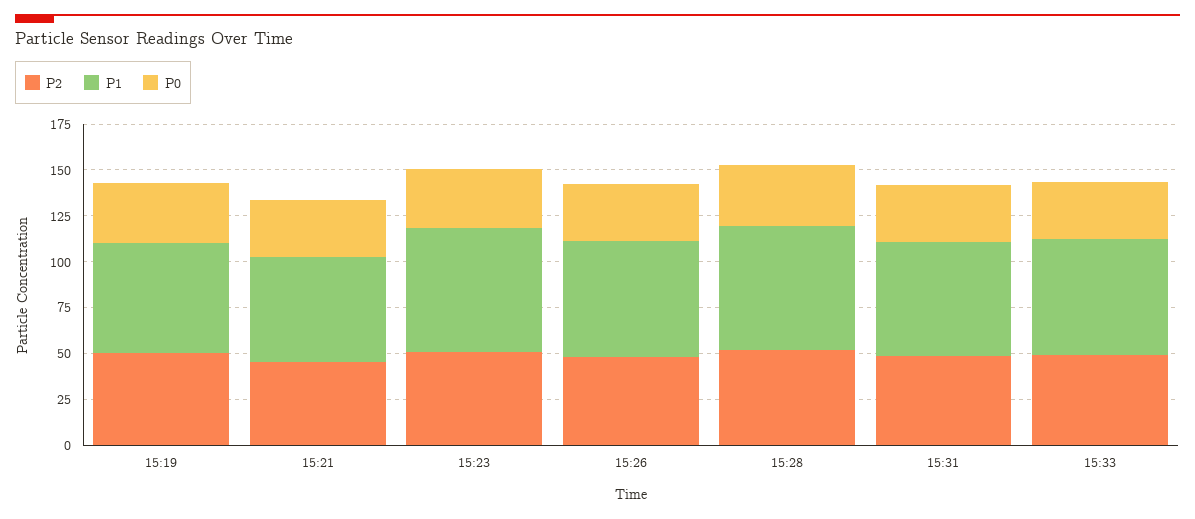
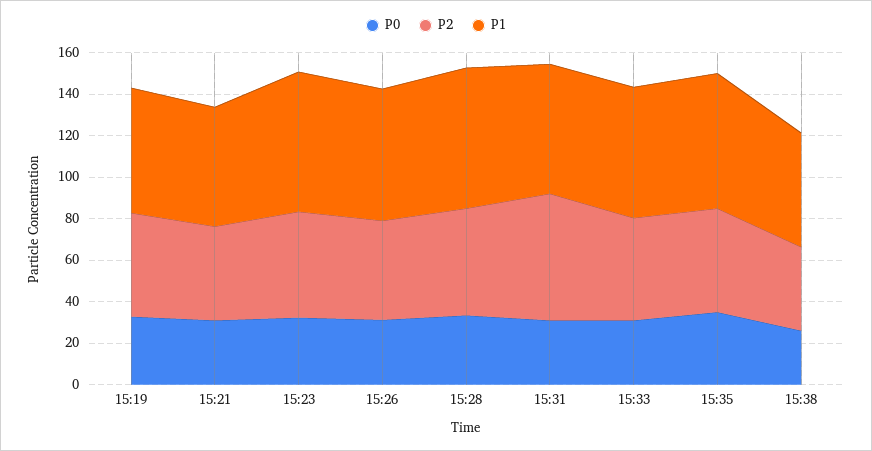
P2, 15:31: 50 -> 60
P0, 15:35: none -> 35
P2, 15:35: none -> 50
P1, 15:35: none -> 65
P0, 15:38: none -> 25
P2, 15:38: none -> 40
P1, 15:38: none -> 55

